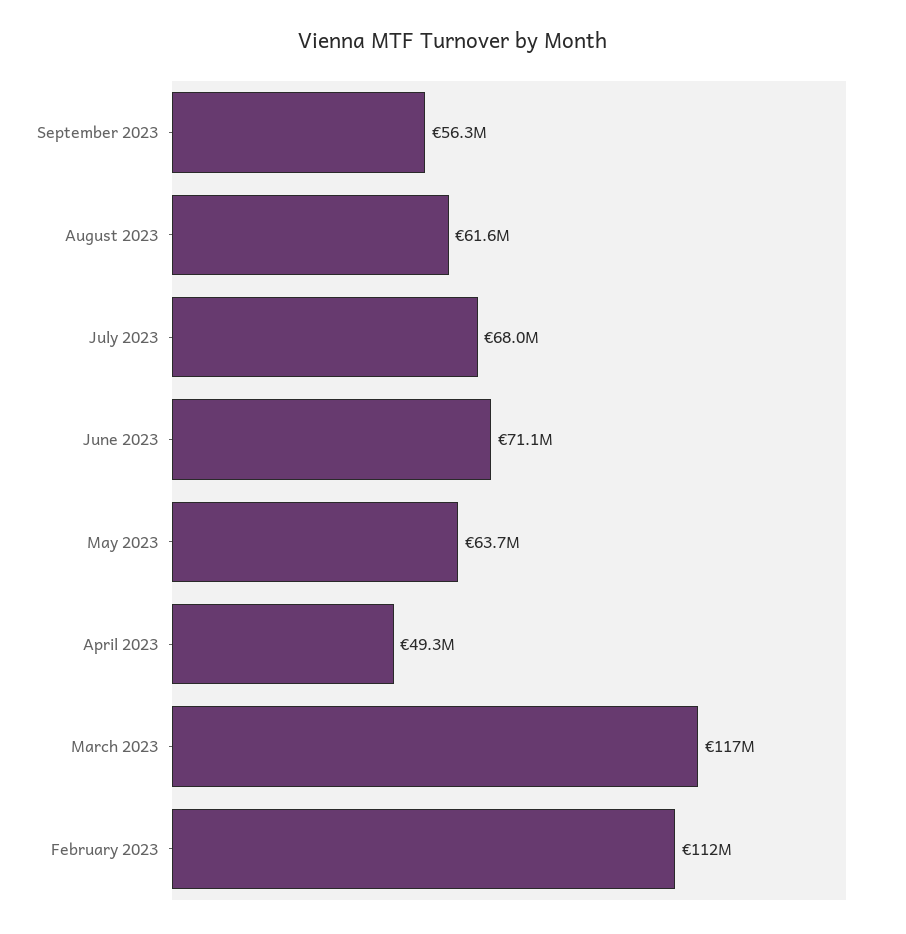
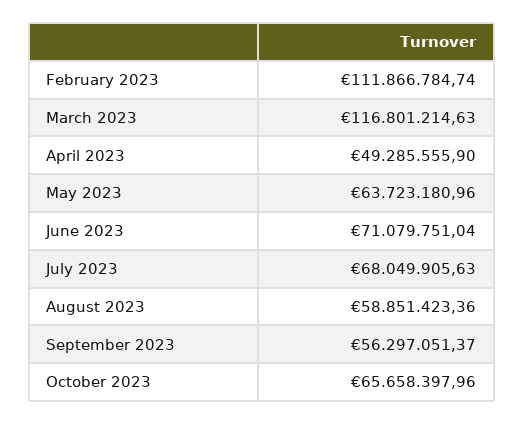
August 2023: 61600000 -> 58851423.36
October 2023: none -> 65658397.96

